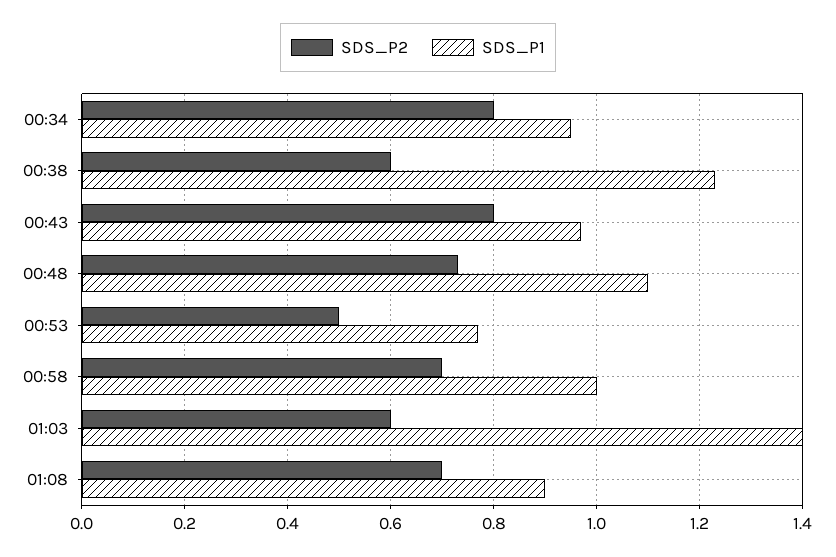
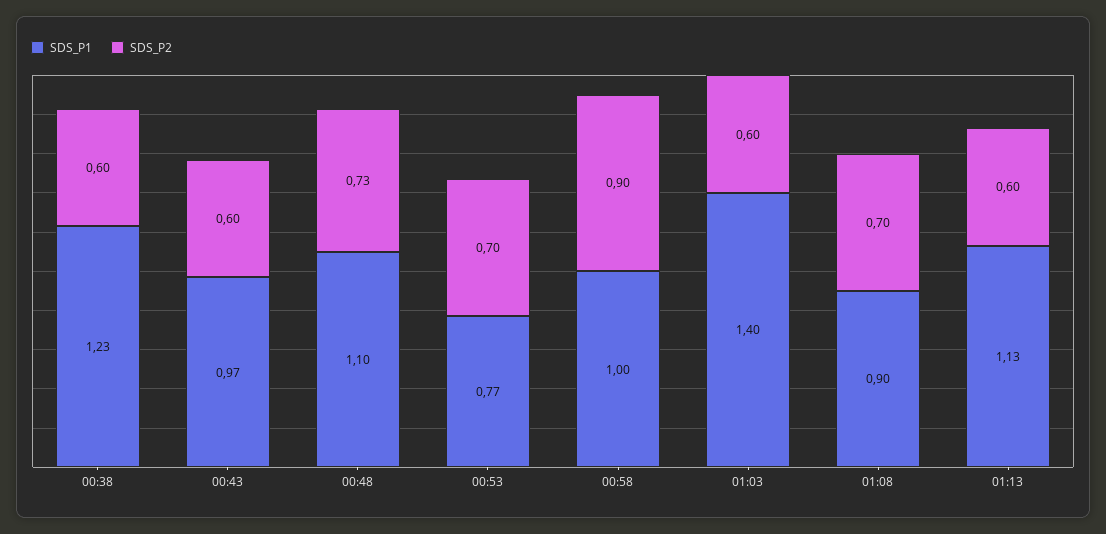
SDS_P2, 00:34: 0.8 -> none
SDS_P1, 00:34: 0.95 -> none
SDS_P2, 00:43: 0.8 -> 0.6
SDS_P2, 00:53: 0.5 -> 0.7
SDS_P2, 00:58: 0.7 -> 0.9
SDS_P1, 01:13: none -> 1.13
SDS_P2, 01:13: none -> 0.6

